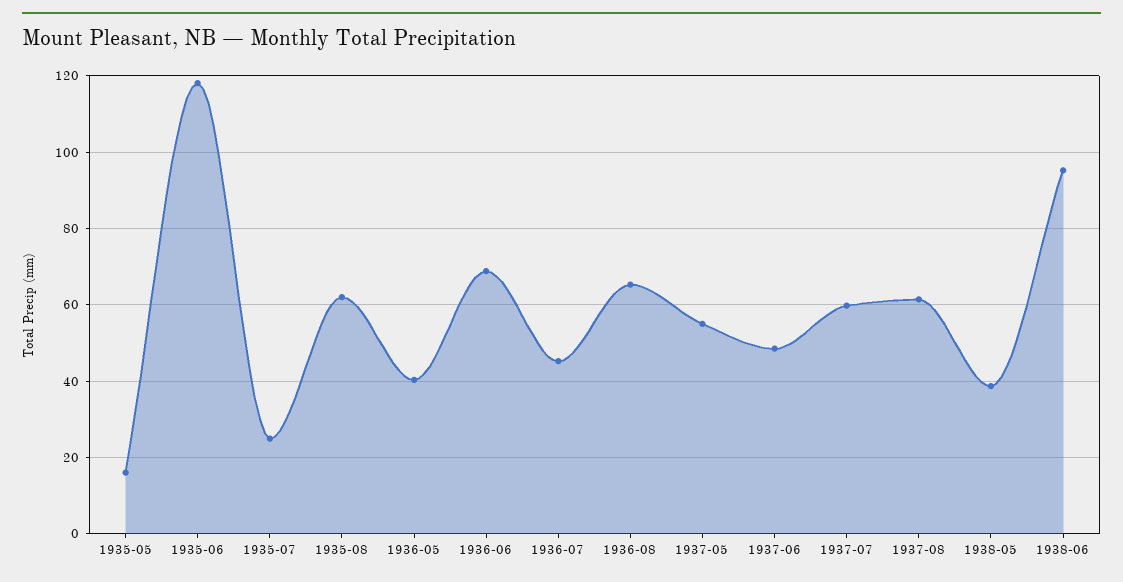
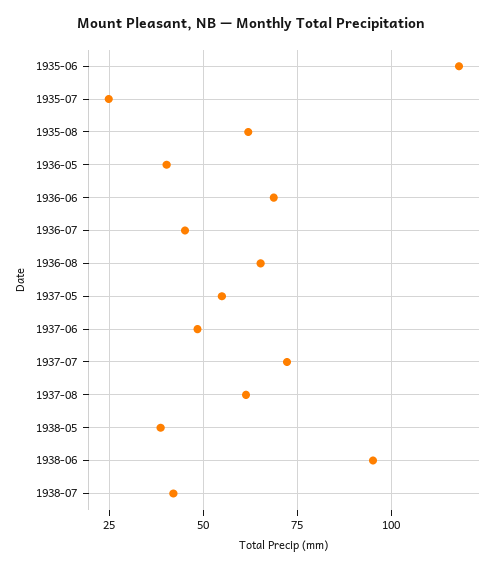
1935-05: 16 -> none
1937-07: 60 -> 72.5
1938-07: none -> 42.5

